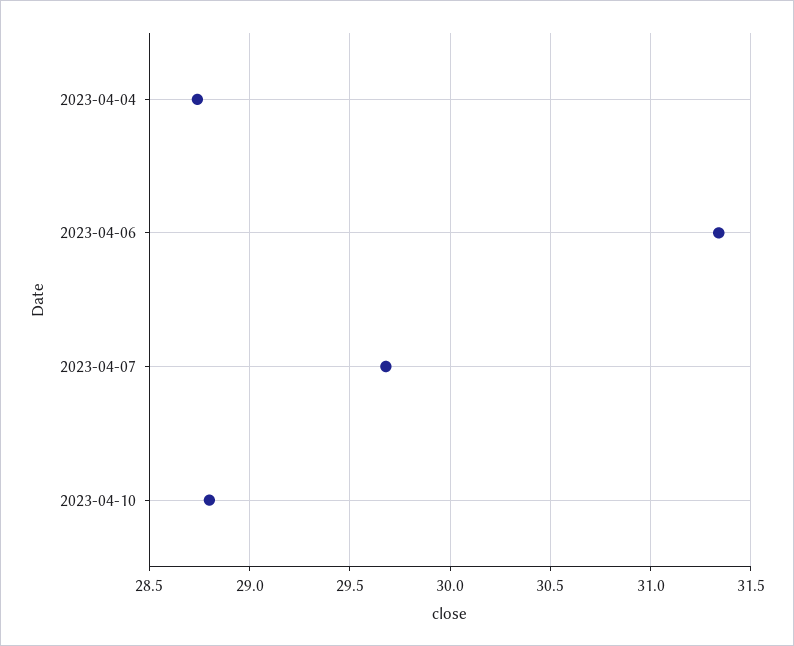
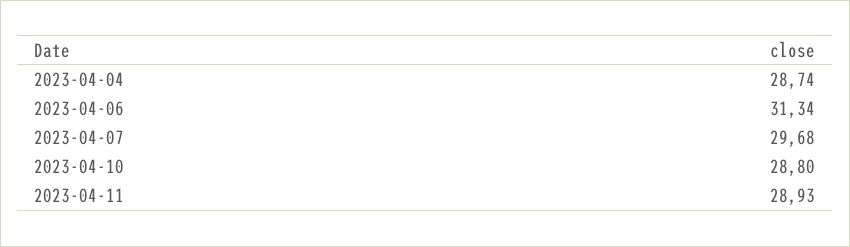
2023-04-11: none -> 28.93

